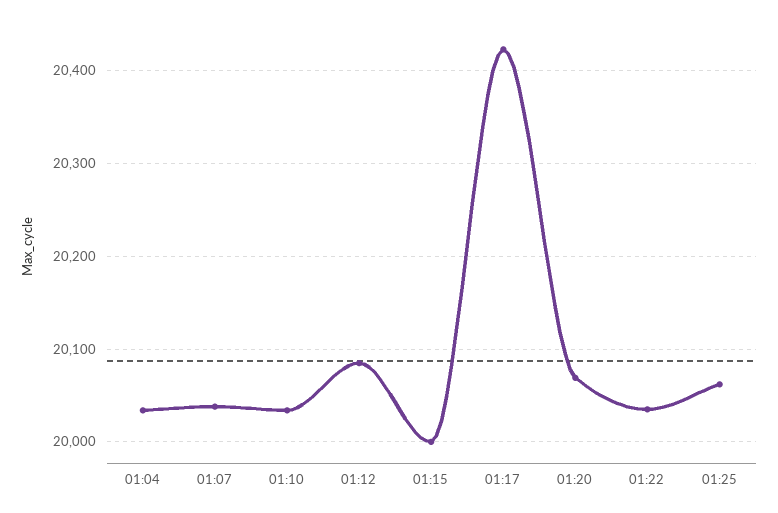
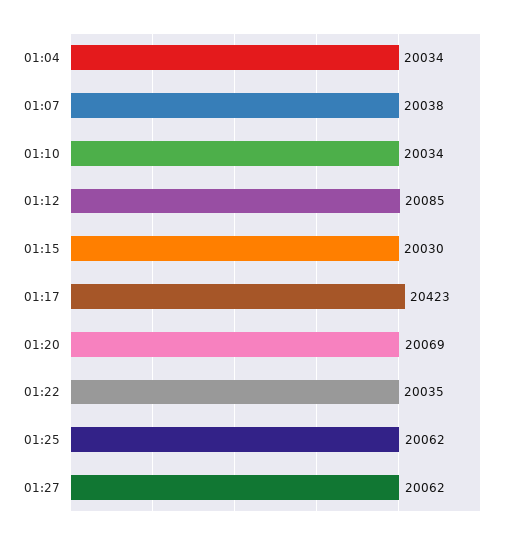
01:15: 20000 -> 20030
01:27: none -> 20062

